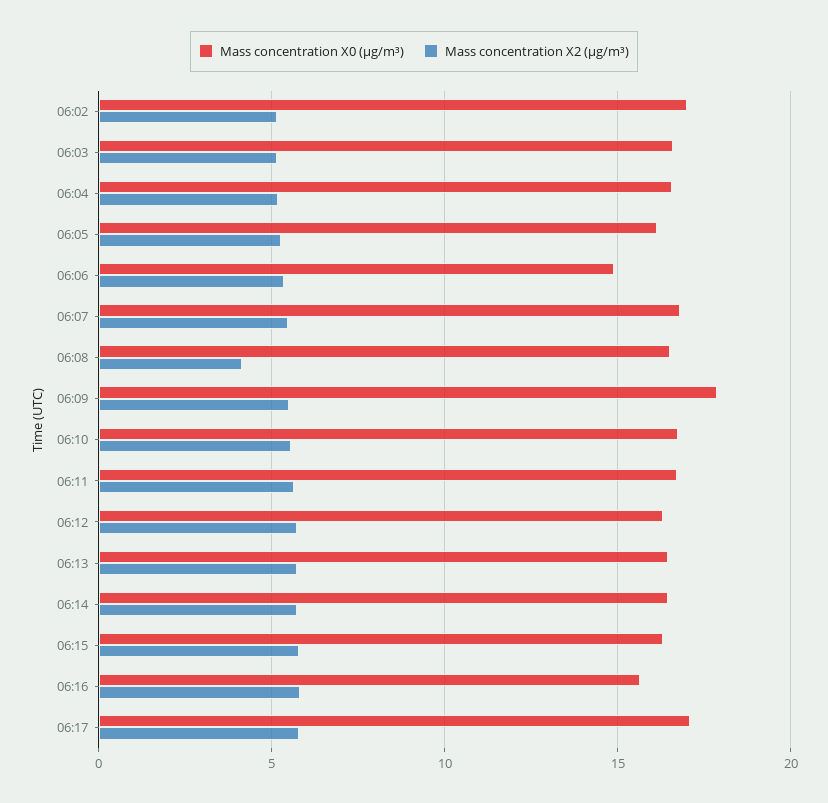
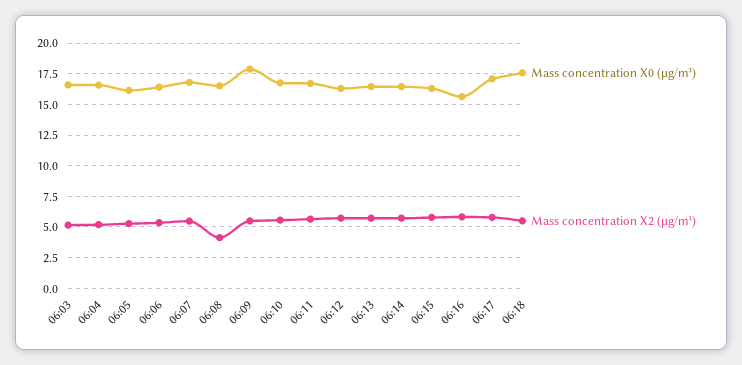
Mass concentration X0 (μg/m³), 06:02: 17 -> none
Mass concentration X2 (μg/m³), 06:02: 5 -> none
Mass concentration X0 (μg/m³), 06:06: 15 -> 16.5
Mass concentration X0 (μg/m³), 06:18: none -> 17.5
Mass concentration X2 (μg/m³), 06:18: none -> 5.5

